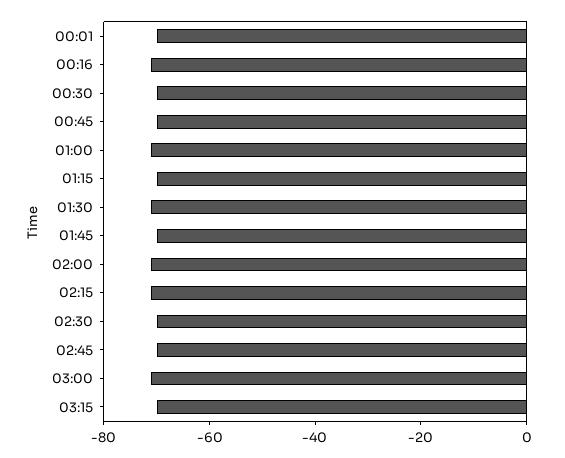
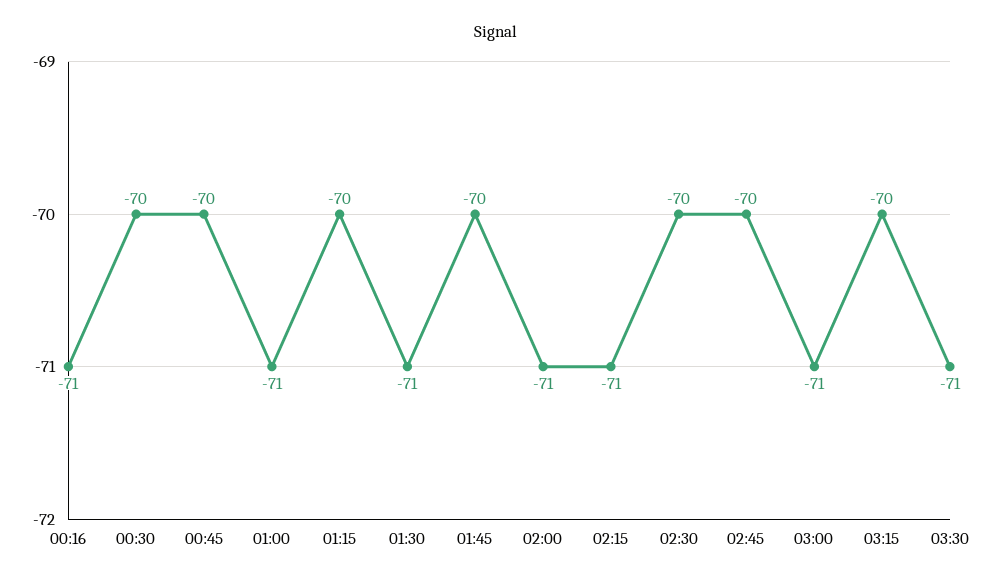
00:01: -70 -> none
03:30: none -> -71

